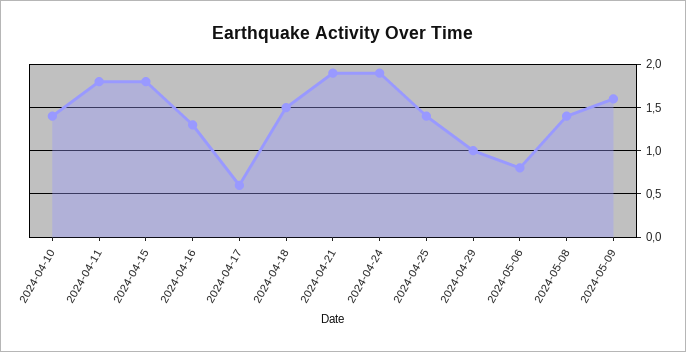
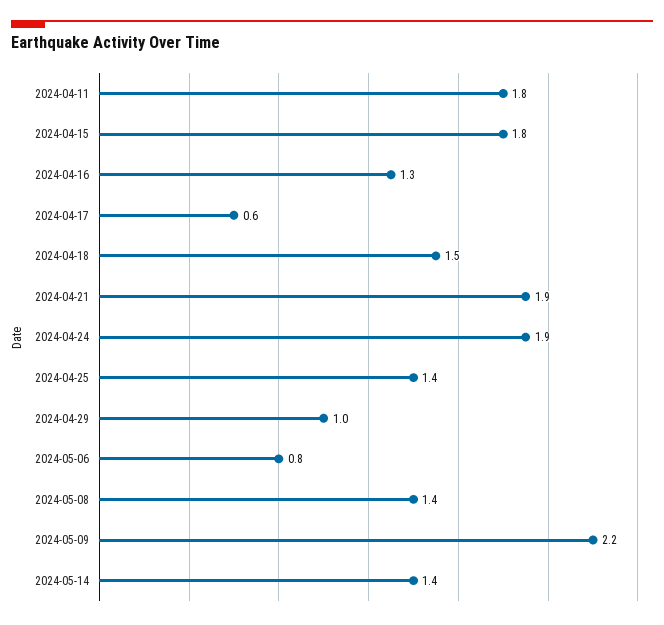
2024-04-10: 1.4 -> none
2024-05-09: 1.6 -> 2.2
2024-05-14: none -> 1.4

